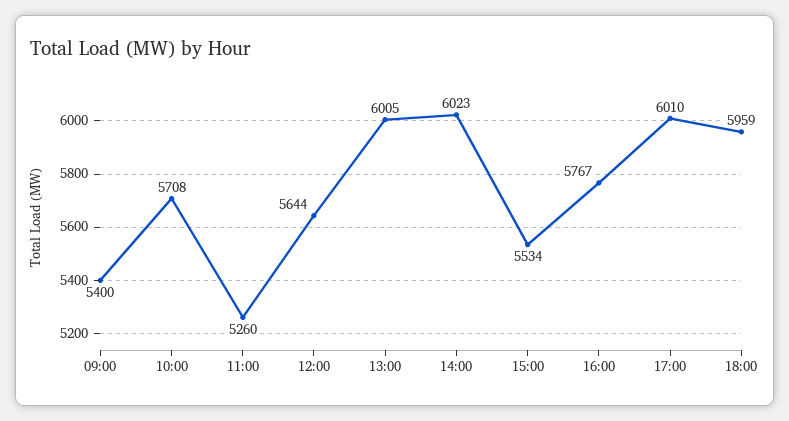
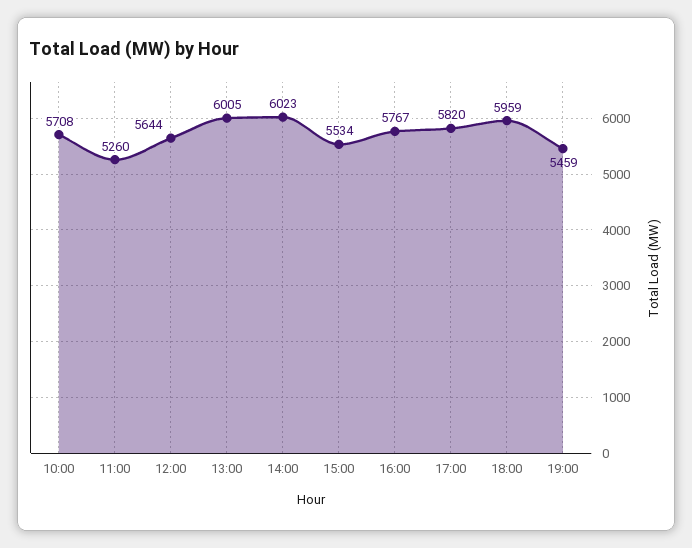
09:00: 5400 -> none
17:00: 6010 -> 5820
19:00: none -> 5459

